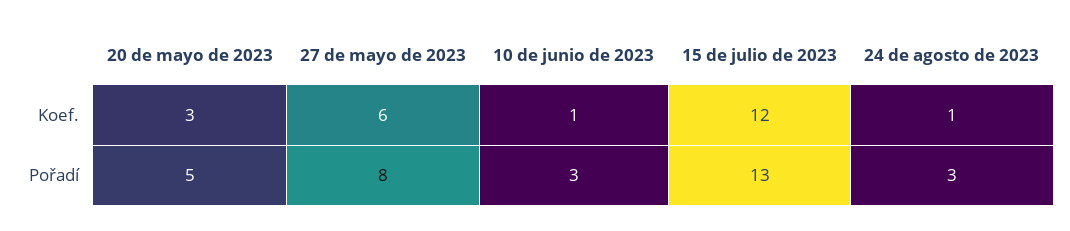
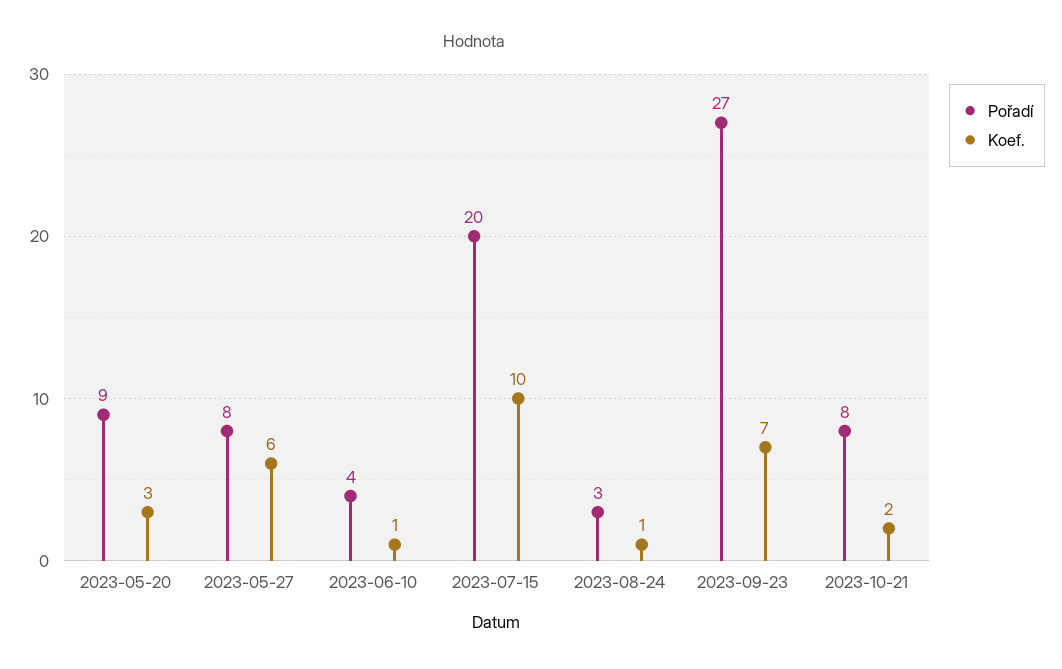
Koef., 15 de julio de 2023: 12 -> 10
Pořadí, 20 de mayo de 2023: 5 -> 9
Pořadí, 10 de junio de 2023: 3 -> 4
Pořadí, 15 de julio de 2023: 13 -> 20
Pořadí, 2023-09-23: none -> 27
Koef., 2023-09-23: none -> 7
Pořadí, 2023-10-21: none -> 8
Koef., 2023-10-21: none -> 2

